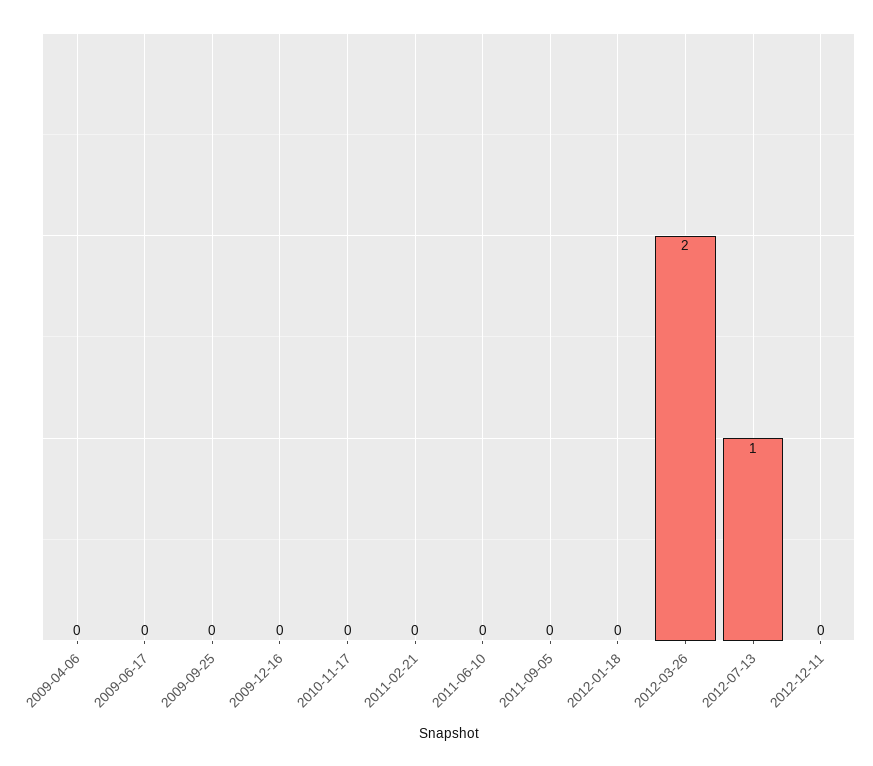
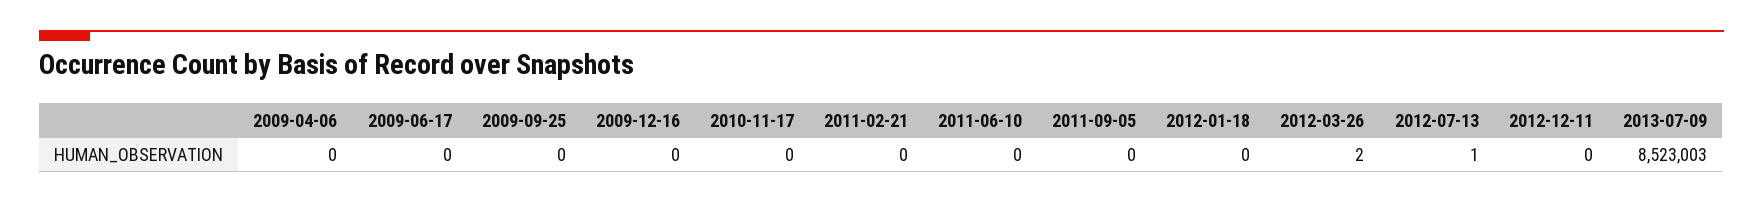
2013-07-09: none -> 8523003

